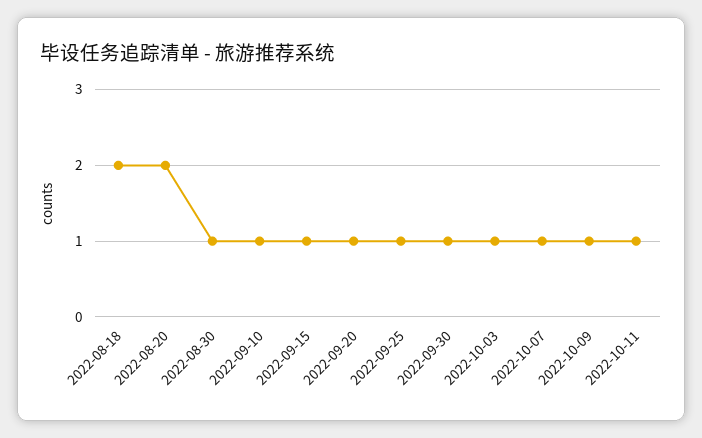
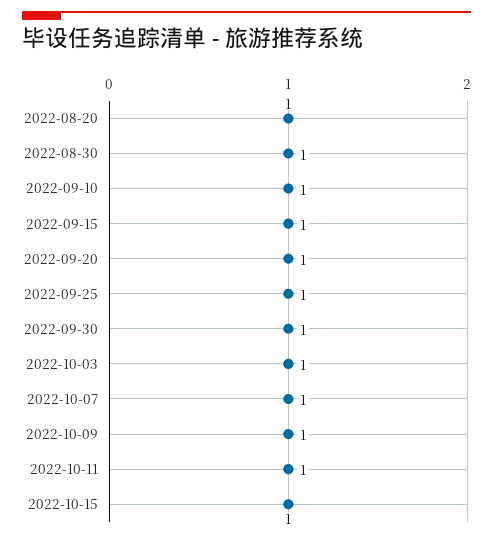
2022-08-18: 2 -> none
2022-08-20: 2 -> 1
2022-10-15: none -> 1

